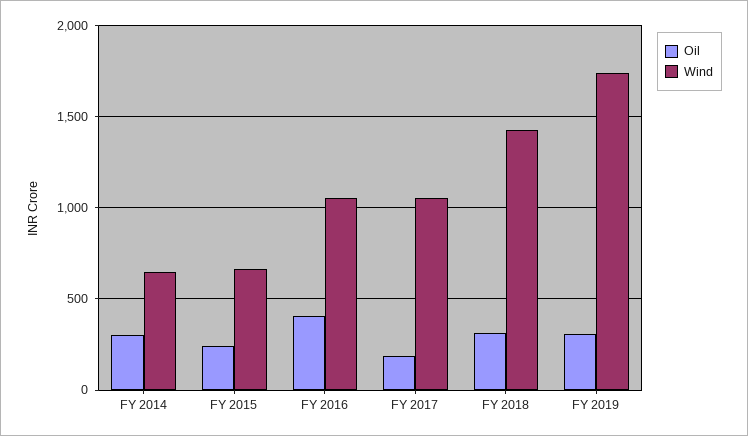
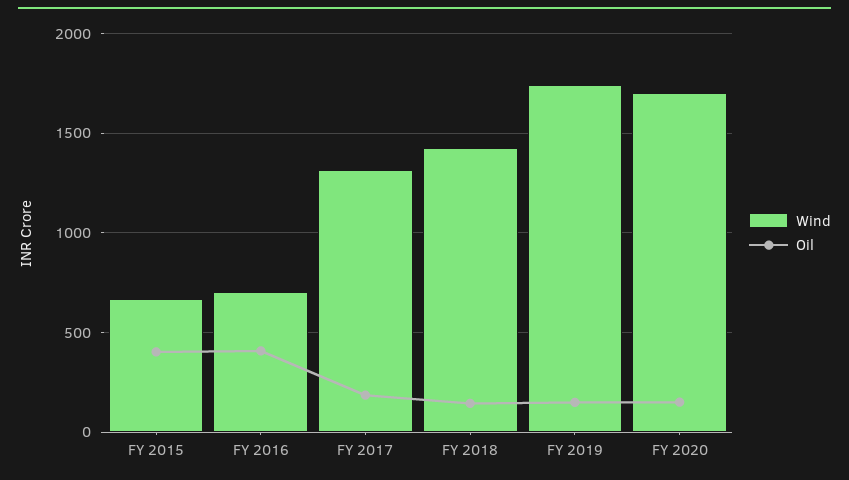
Oil, FY 2014: 300 -> none
Wind, FY 2014: 650 -> none
Oil, FY 2015: 250 -> 400
Wind, FY 2016: 1050 -> 700
Wind, FY 2017: 1050 -> 1300
Oil, FY 2018: 300 -> 150
Oil, FY 2019: 300 -> 150
Wind, FY 2020: none -> 1700
Oil, FY 2020: none -> 150

